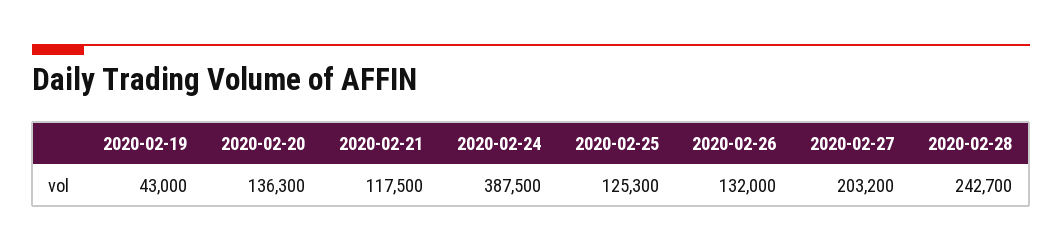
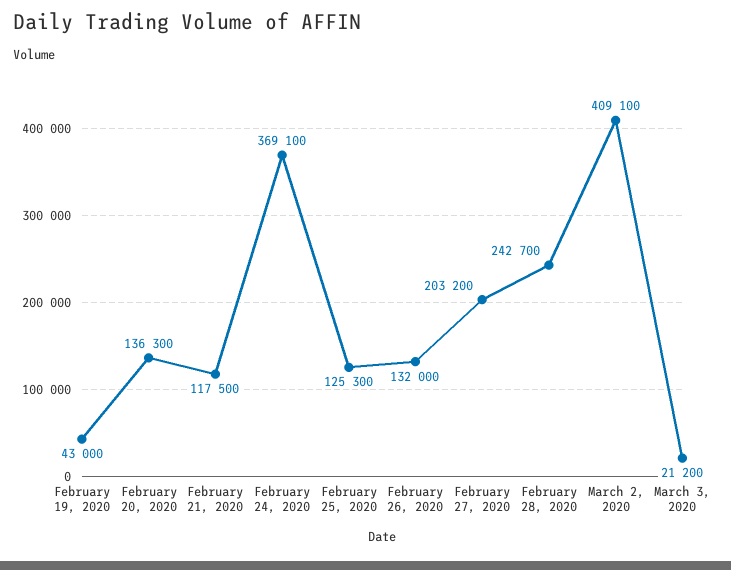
2020-02-24: 387500 -> 369100
March 2, 2020: none -> 409100
March 3, 2020: none -> 21200

